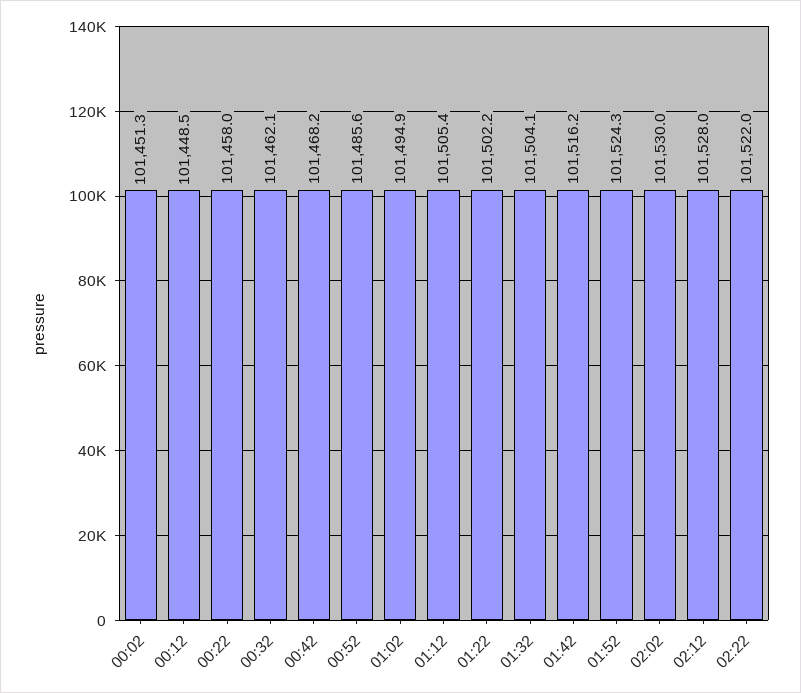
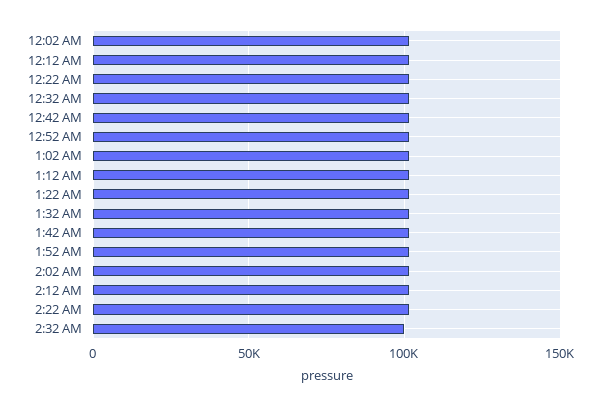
2:32 AM: none -> 100000

